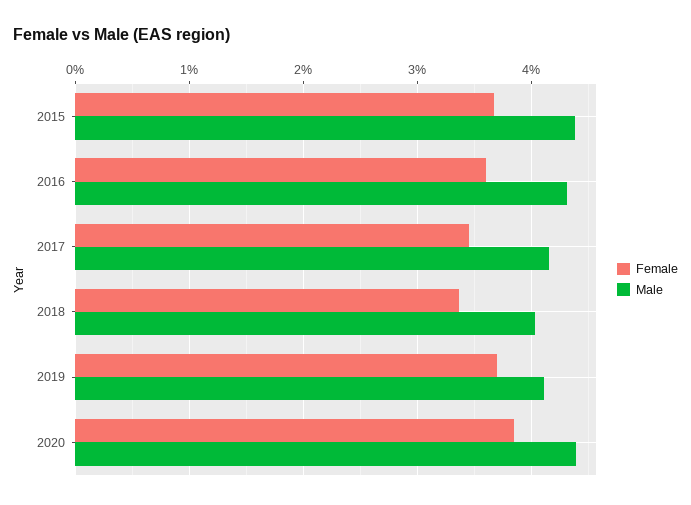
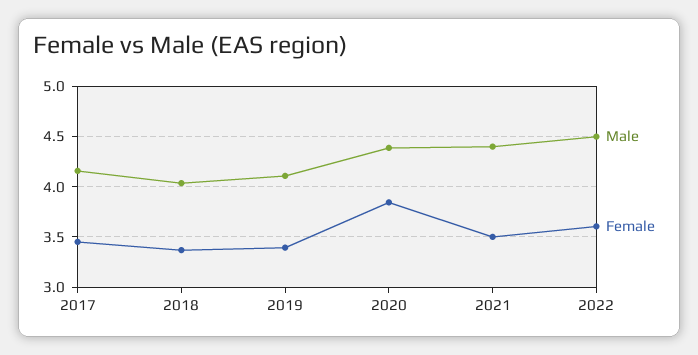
Female, 2015: 3.7 -> none
Male, 2015: 4.4 -> none
Female, 2016: 3.6 -> none
Male, 2016: 4.3 -> none
Female, 2019: 3.7 -> 3.4
Male, 2021: none -> 4.4
Female, 2021: none -> 3.5
Male, 2022: none -> 4.5
Female, 2022: none -> 3.6

